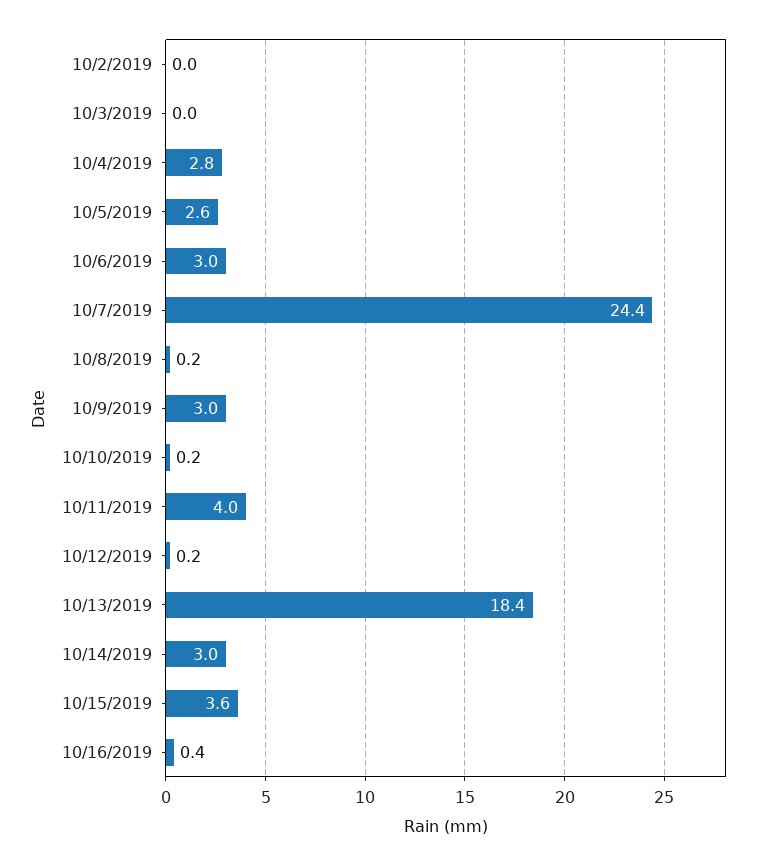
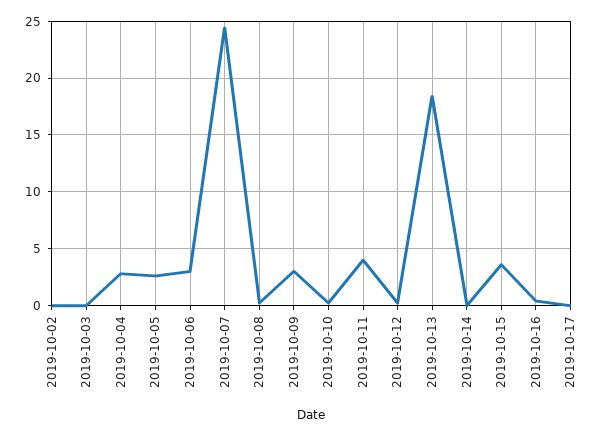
10/14/2019: 3 -> 0
2019-10-17: none -> 0

